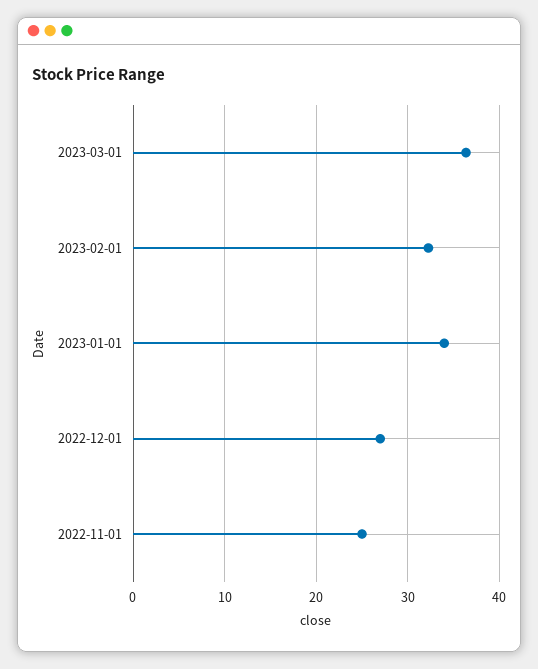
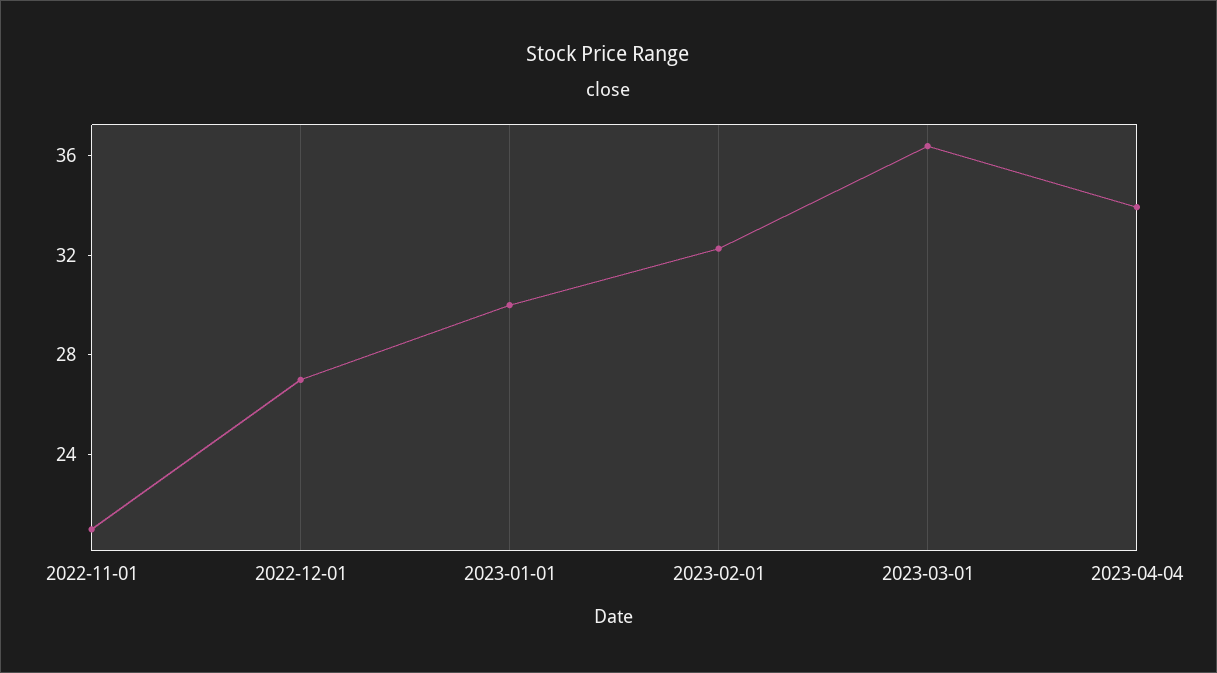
2023-01-01: 34 -> 30
2022-11-01: 25 -> 21
2023-04-04: none -> 34

